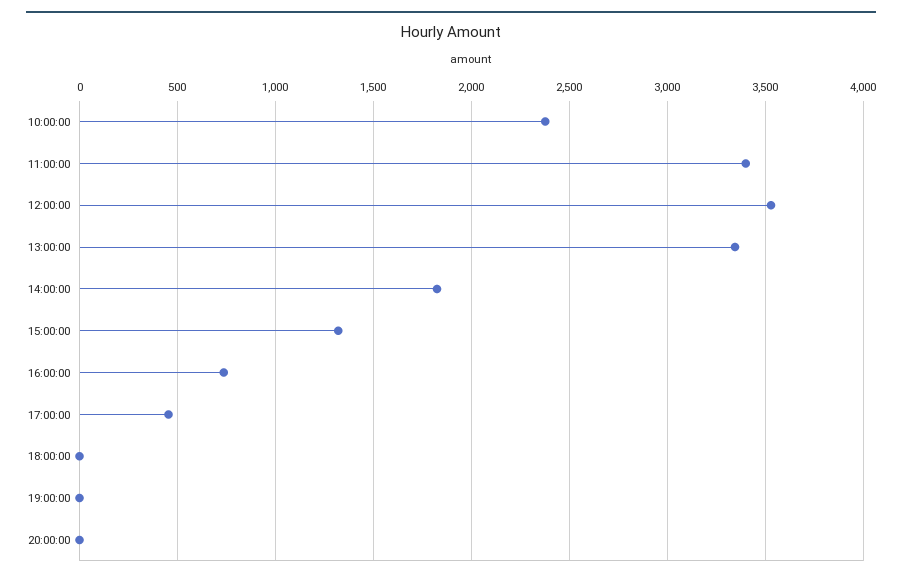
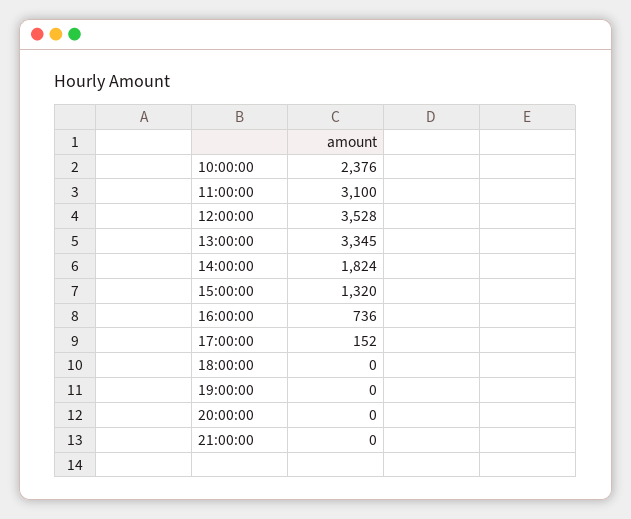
11:00:00: 3400 -> 3100
17:00:00: 450 -> 152
21:00:00: none -> 0

